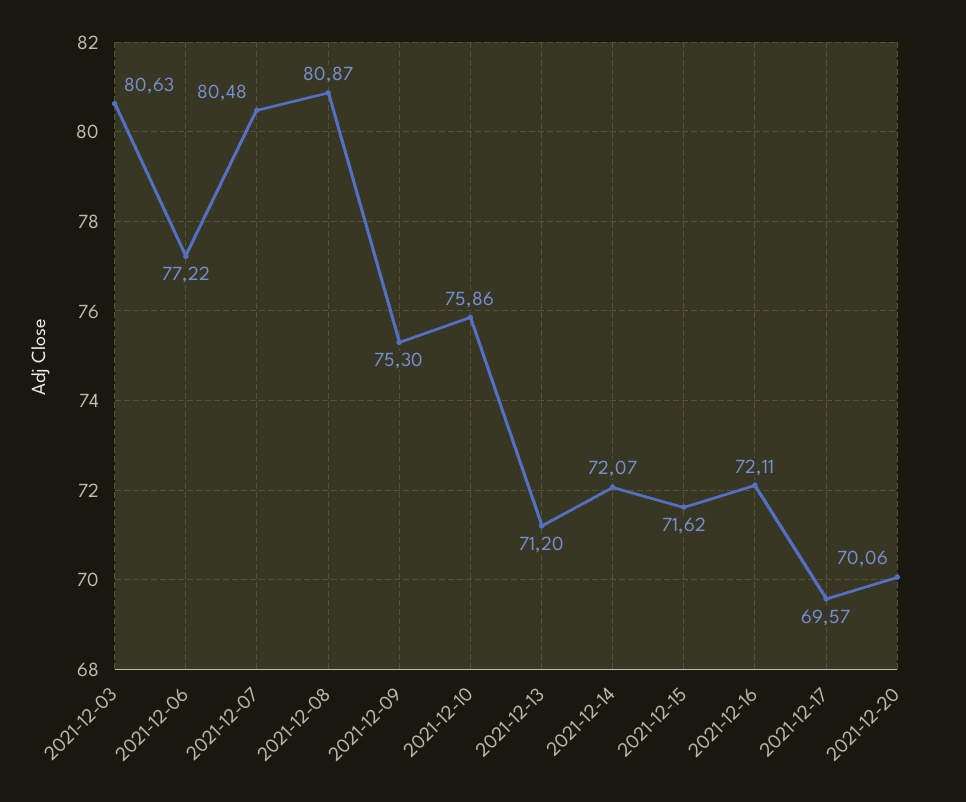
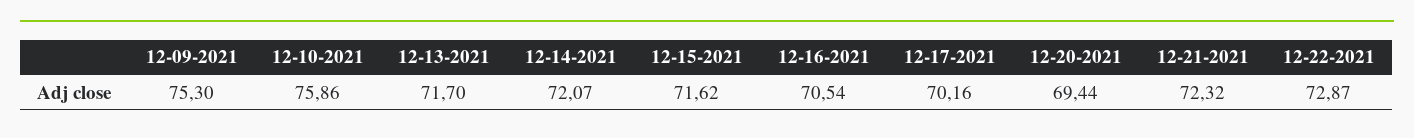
2021-12-03: 80.63 -> none
2021-12-06: 77.22 -> none
2021-12-07: 80.48 -> none
2021-12-08: 80.87 -> none
2021-12-13: 71.2 -> 71.7
2021-12-16: 72.11 -> 70.54
2021-12-17: 69.57 -> 70.16
2021-12-20: 70.06 -> 69.44
12-21-2021: none -> 72.32
12-22-2021: none -> 72.87

